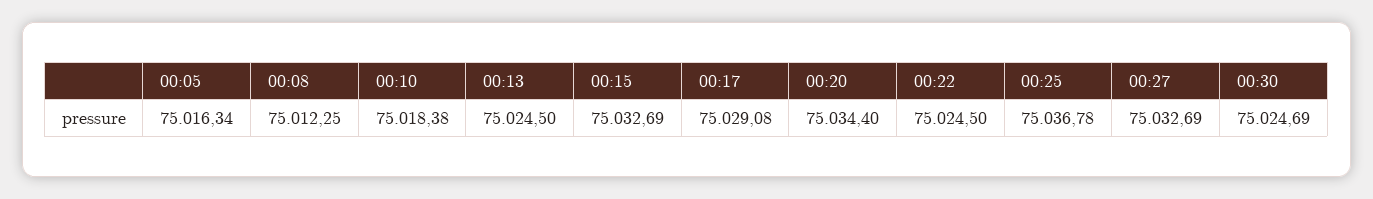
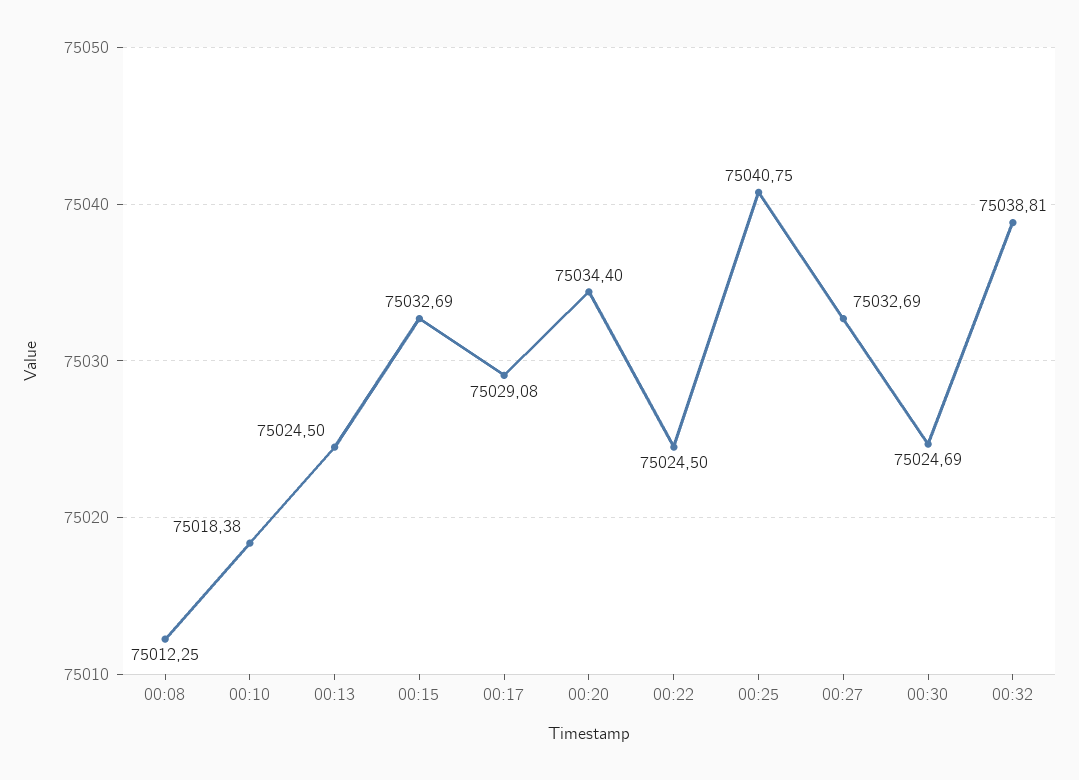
00:05: 75016.34 -> none
00:25: 75036.78 -> 75040.75
00:32: none -> 75038.81

